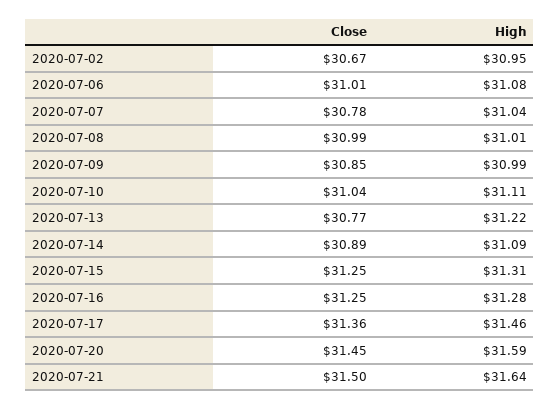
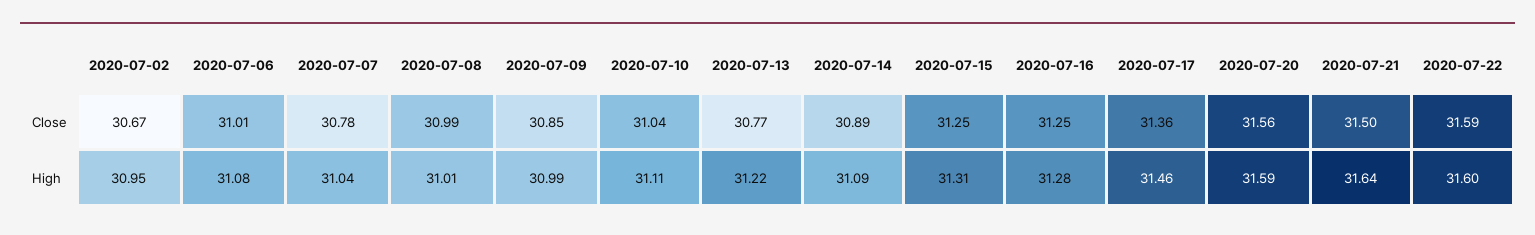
Close, 2020-07-20: 31.45 -> 31.56
Close, 2020-07-22: none -> 31.59
High, 2020-07-22: none -> 31.6

